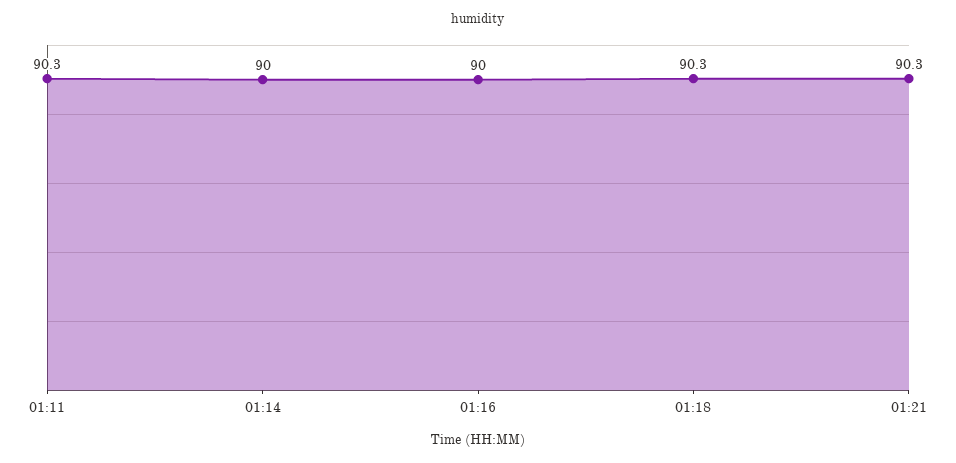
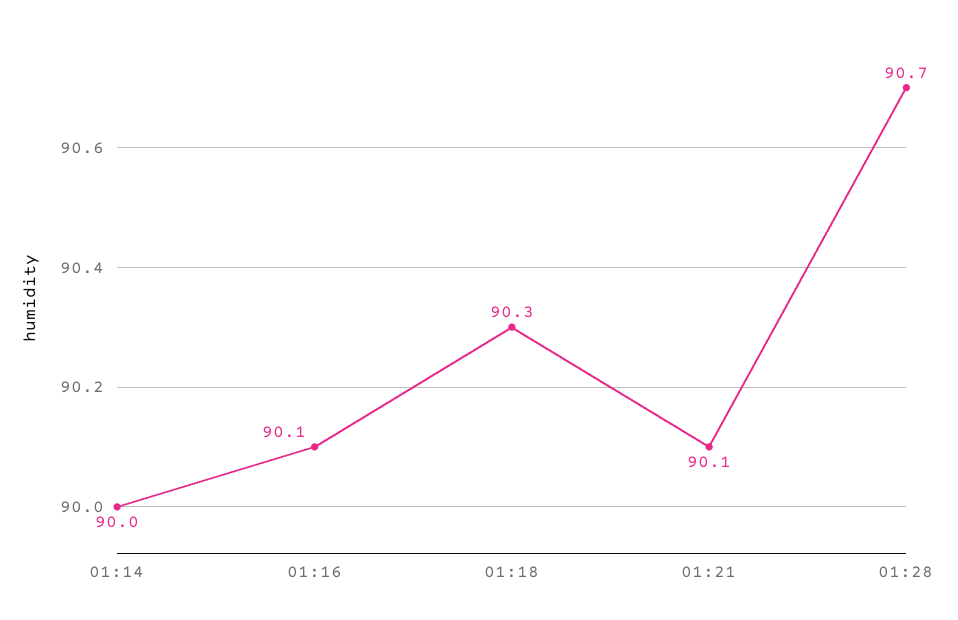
01:11: 90.3 -> none
01:16: 90 -> 90.1
01:21: 90.3 -> 90.1
01:28: none -> 90.7

